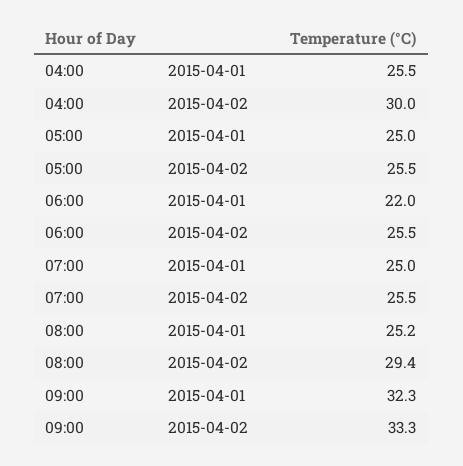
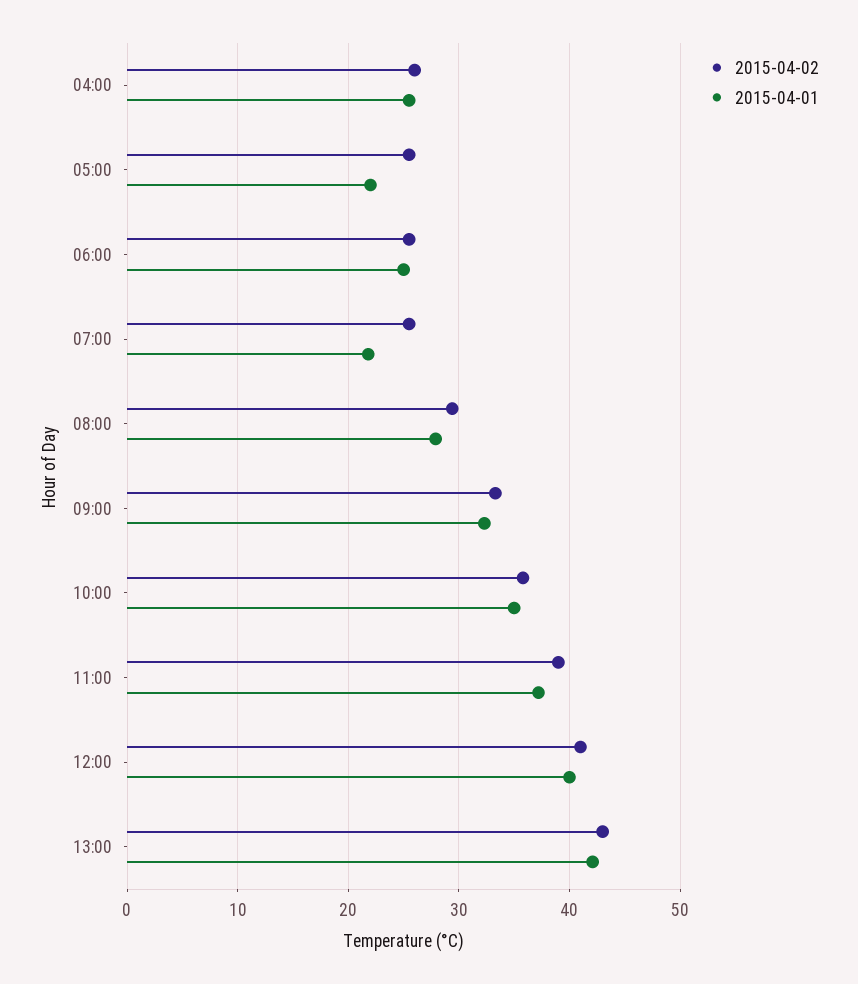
2015-04-02, 04:00: 30 -> 26
2015-04-01, 05:00: 25 -> 22
2015-04-01, 06:00: 22 -> 25
2015-04-01, 07:00: 25 -> 22
2015-04-01, 08:00: 25.2 -> 28
2015-04-02, 10:00: none -> 36
2015-04-01, 10:00: none -> 35
2015-04-02, 11:00: none -> 39
2015-04-01, 11:00: none -> 37
2015-04-02, 12:00: none -> 41
2015-04-01, 12:00: none -> 40
2015-04-02, 13:00: none -> 43
2015-04-01, 13:00: none -> 42

